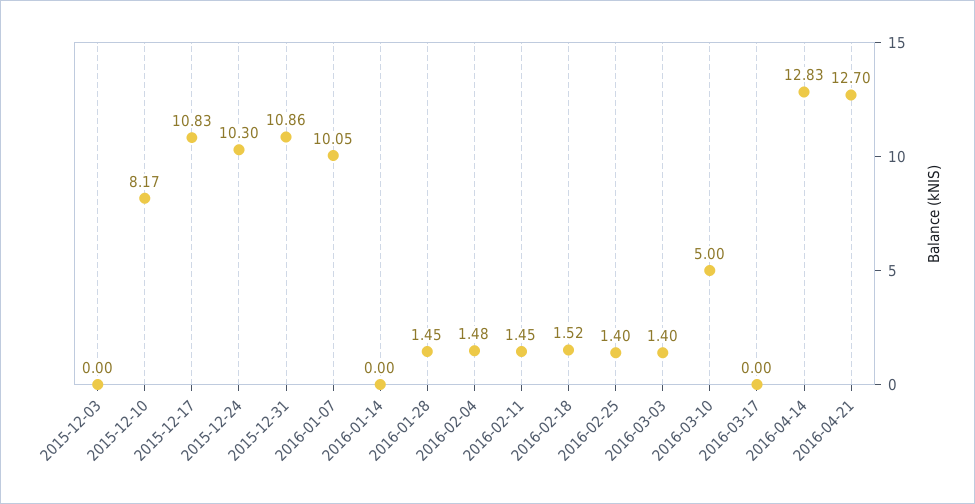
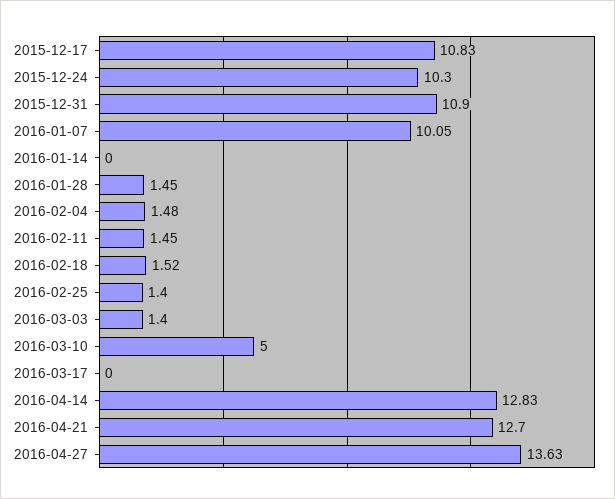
2015-12-03: 0 -> none
2015-12-10: 8.17 -> none
2015-12-31: 10.86 -> 10.9
2016-04-27: none -> 13.63

